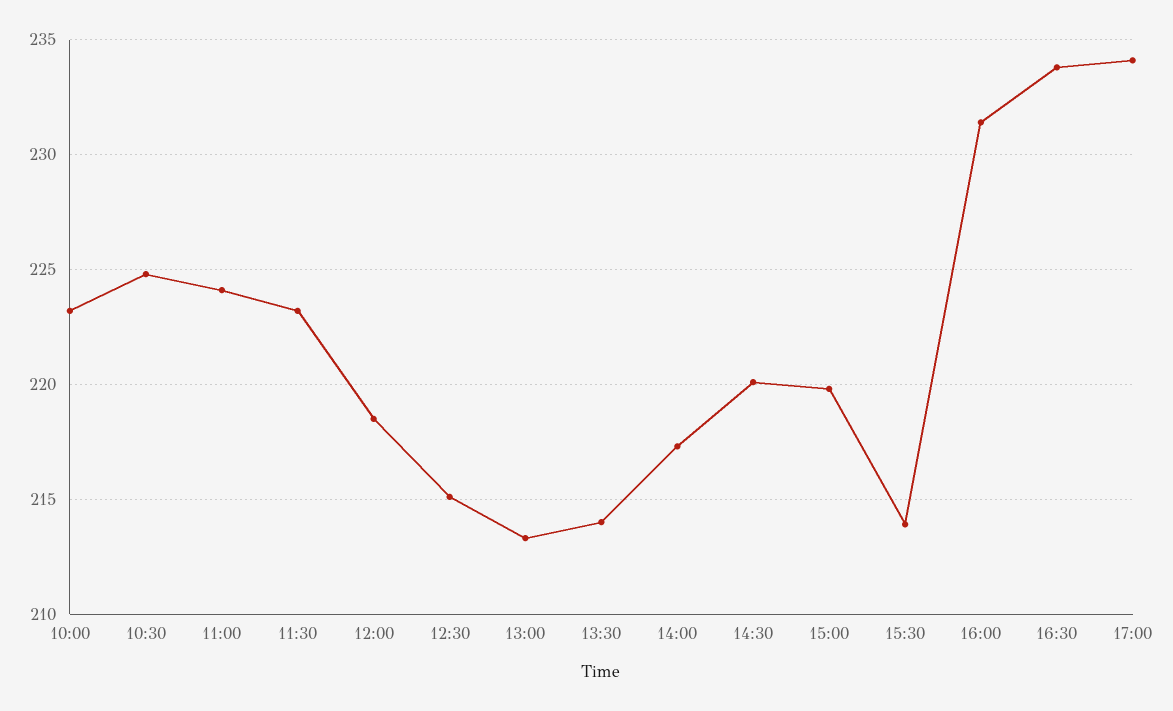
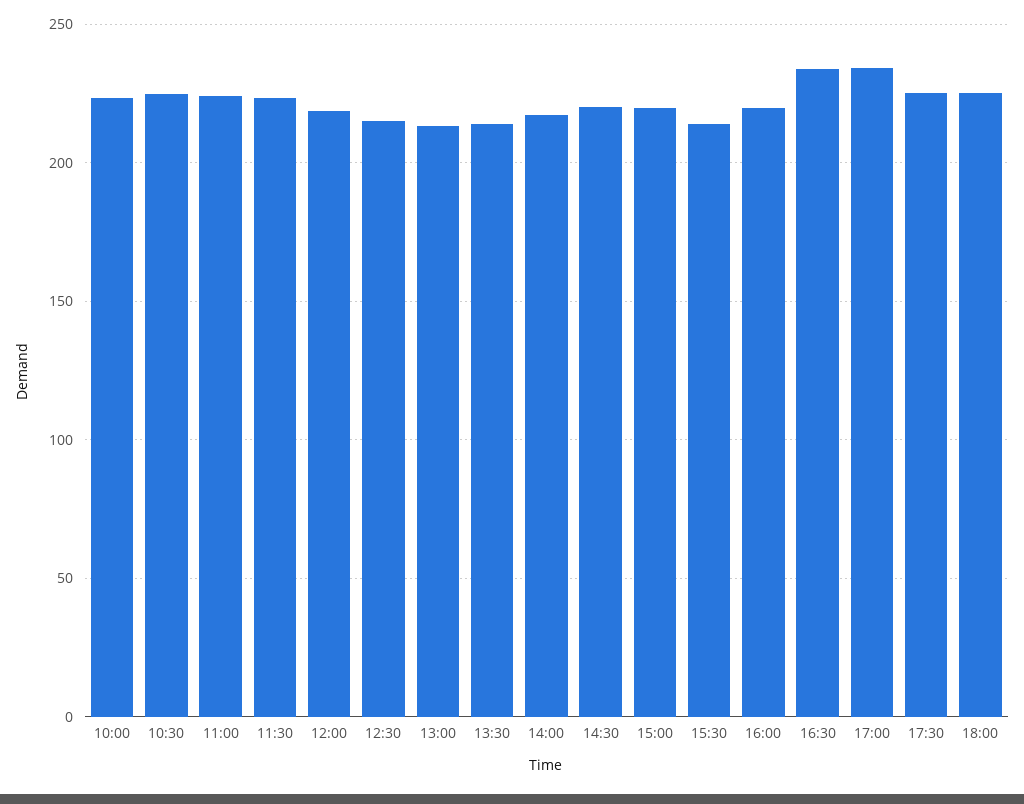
16:00: 231.5 -> 220
17:30: none -> 225
18:00: none -> 225

